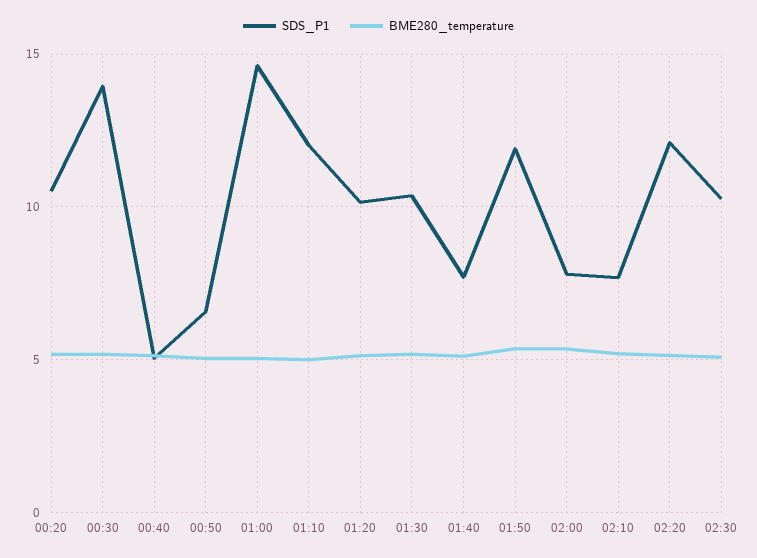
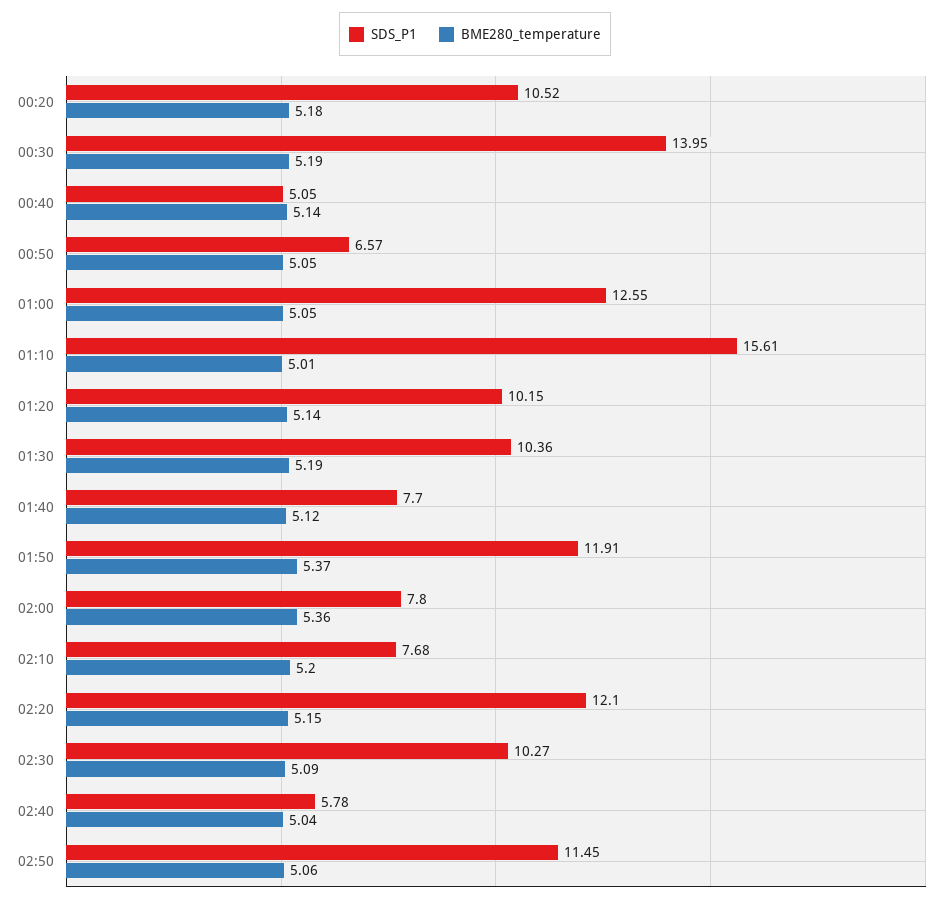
SDS_P1, 01:00: 14.5 -> 12.55
SDS_P1, 01:10: 12 -> 15.61
SDS_P1, 02:40: none -> 5.78
BME280_temperature, 02:40: none -> 5.04
SDS_P1, 02:50: none -> 11.45
BME280_temperature, 02:50: none -> 5.06

